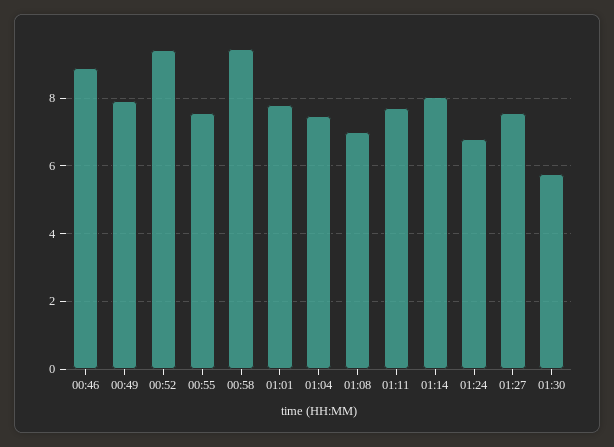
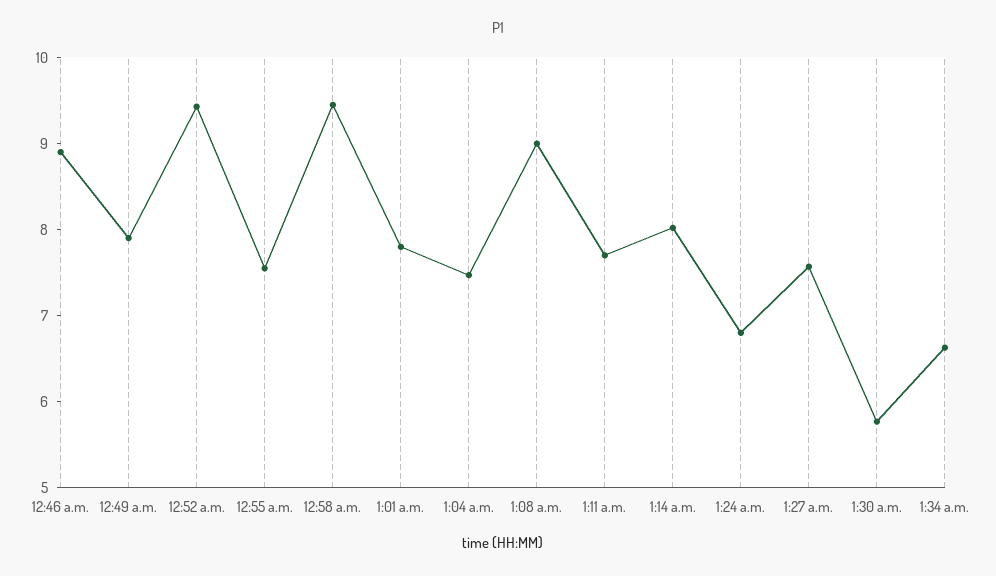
01:08: 7 -> 9
1:34 a.m.: none -> 6.6

